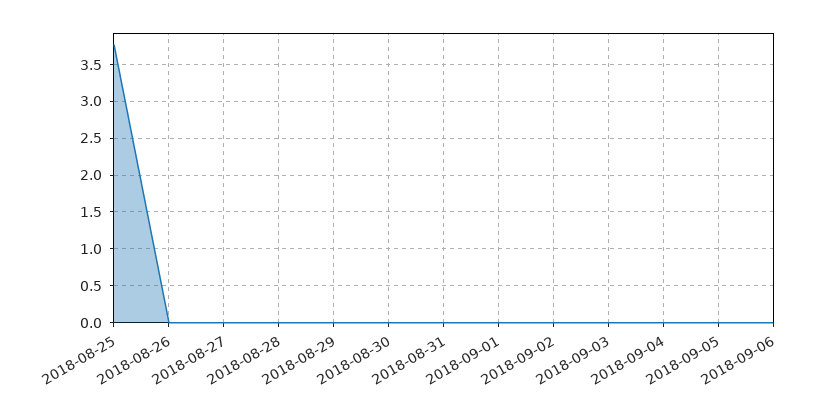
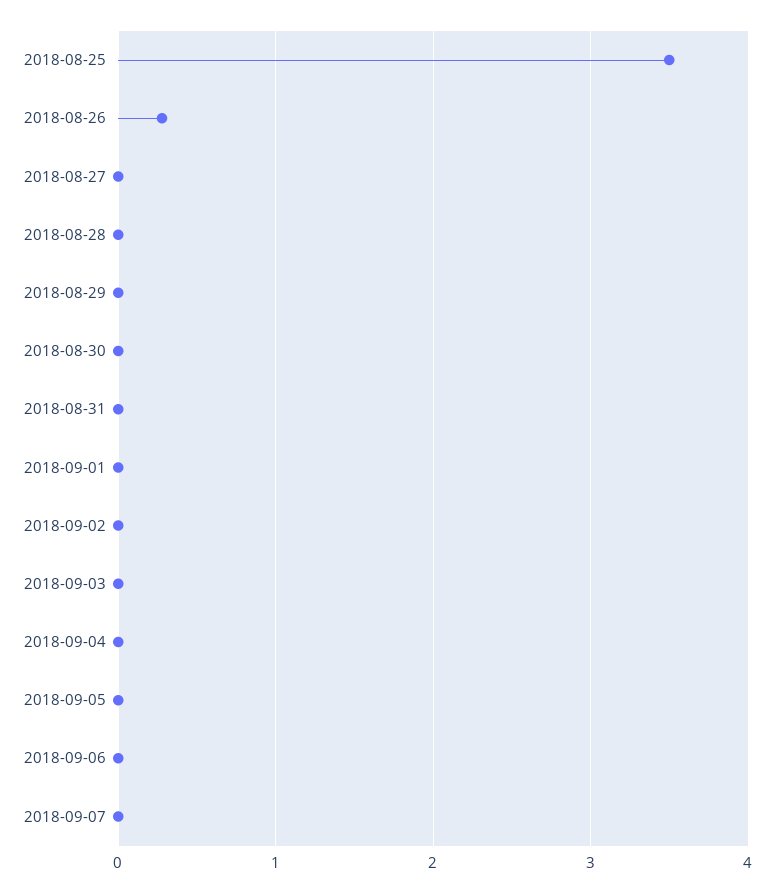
2018-08-25: 3.8 -> 3.5
2018-08-26: 0 -> 0.3
2018-09-07: none -> 0

